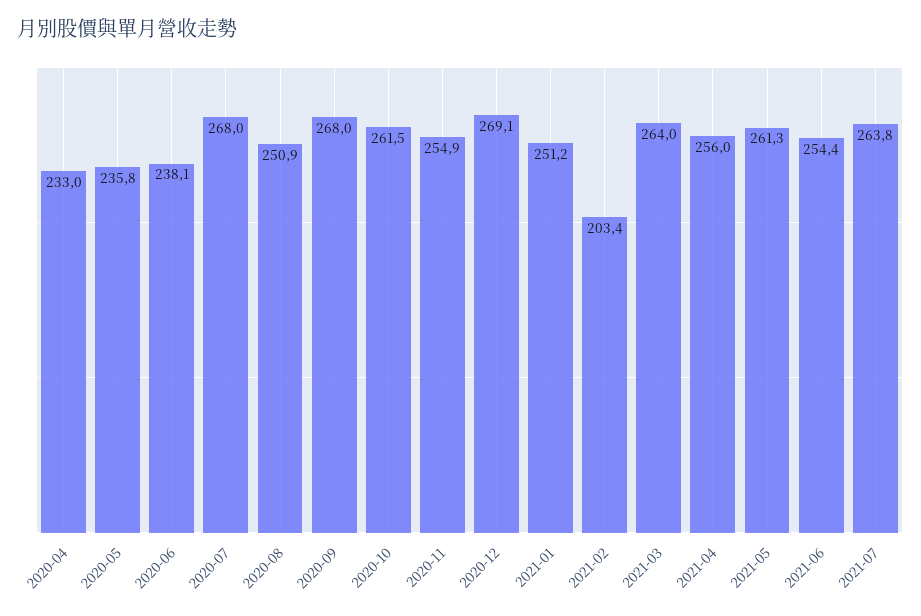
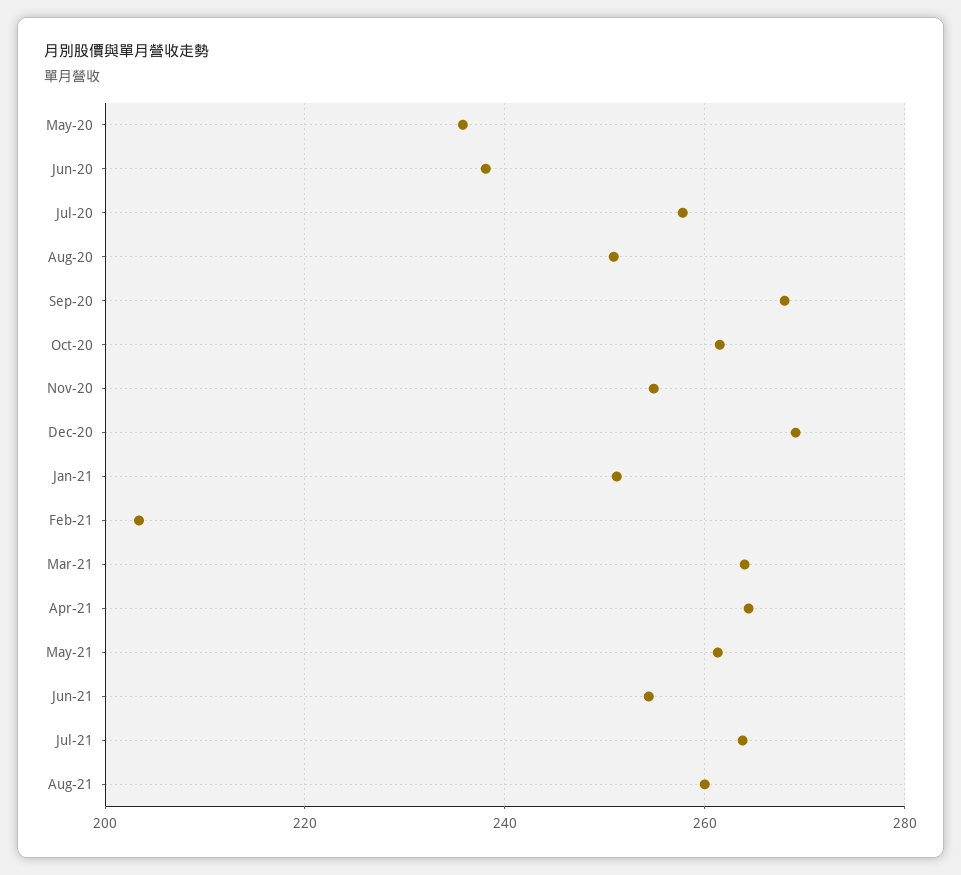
2020-04: 233 -> none
2020-07: 268 -> 258
2021-04: 256 -> 264
Aug-21: none -> 260

